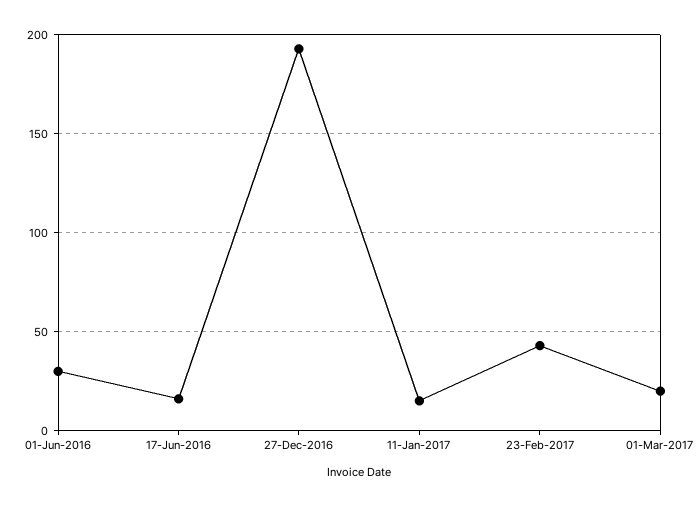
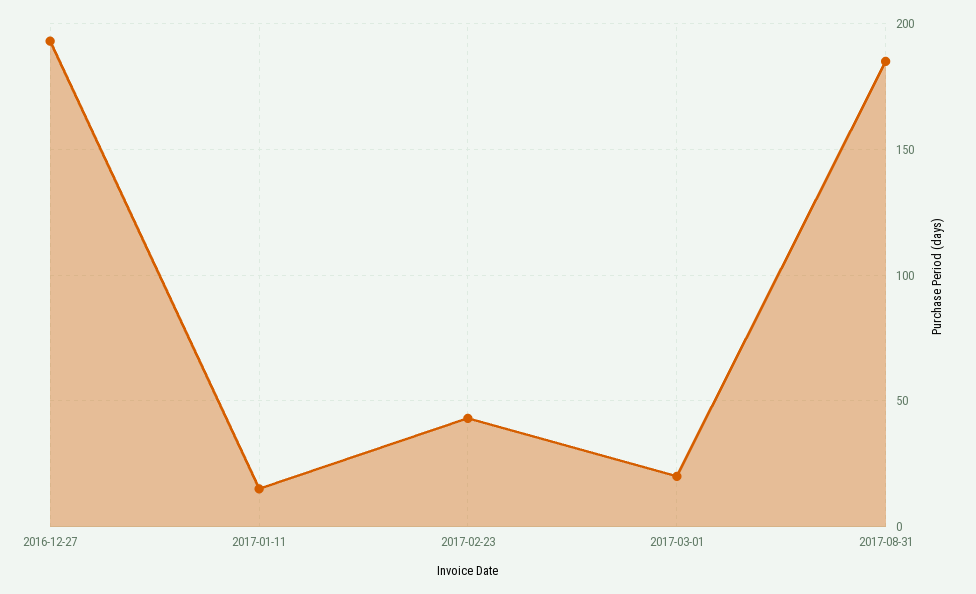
01-Jun-2016: 30 -> none
17-Jun-2016: 15 -> none
2017-08-31: none -> 185

